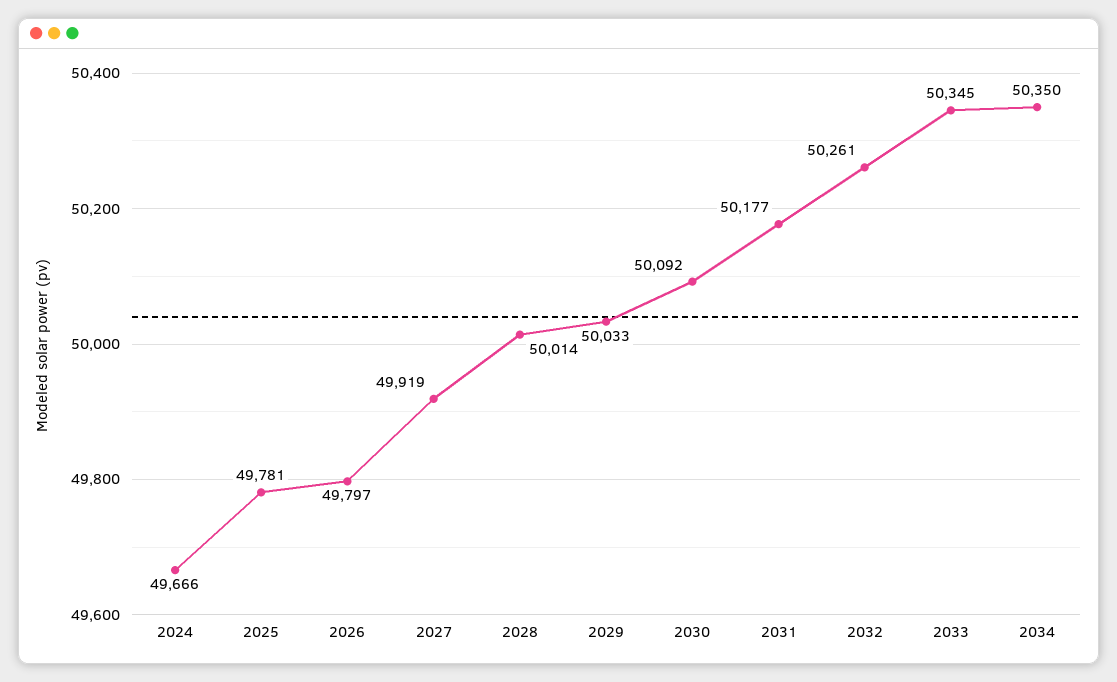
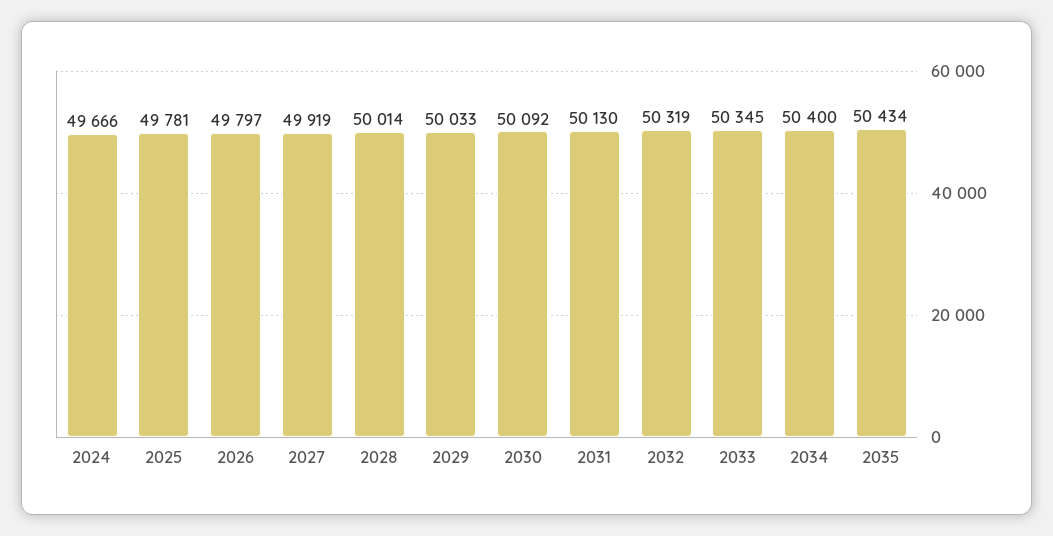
2031: 50177 -> 50130
2032: 50261 -> 50319
2034: 50350 -> 50400
2035: none -> 50434

